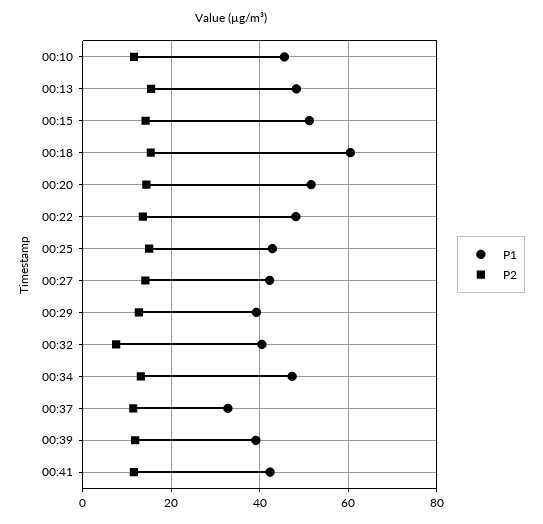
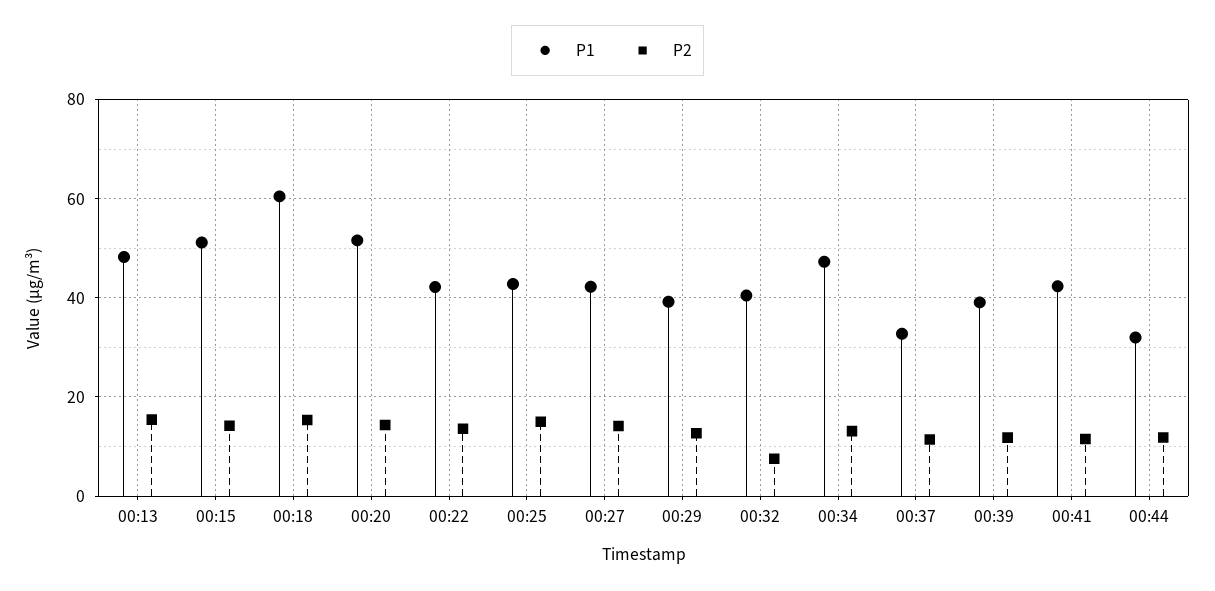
P1, 00:10: 46 -> none
P2, 00:10: 12 -> none
P1, 00:22: 48 -> 42
P1, 00:44: none -> 32
P2, 00:44: none -> 12

